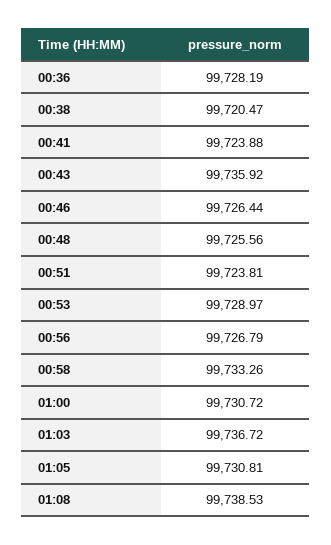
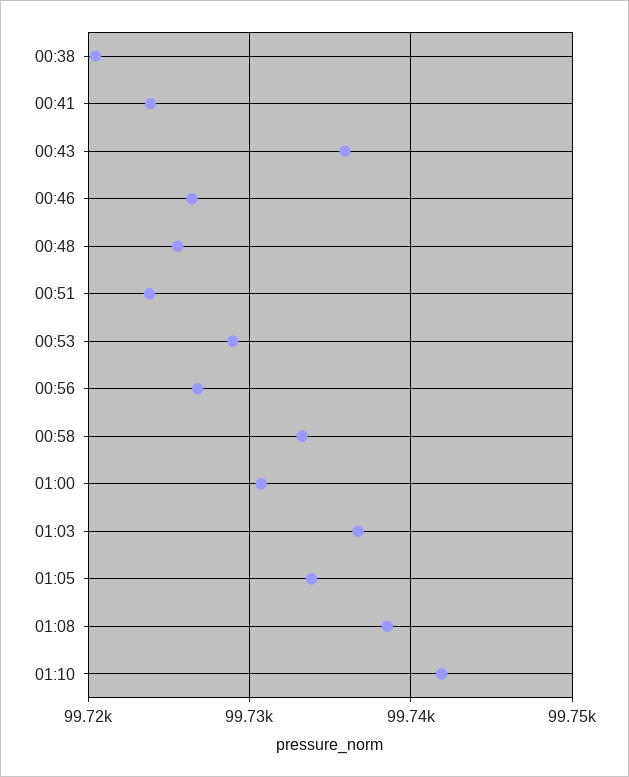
00:36: 99728.19 -> none
01:05: 99730.81 -> 99734
01:10: none -> 99742

